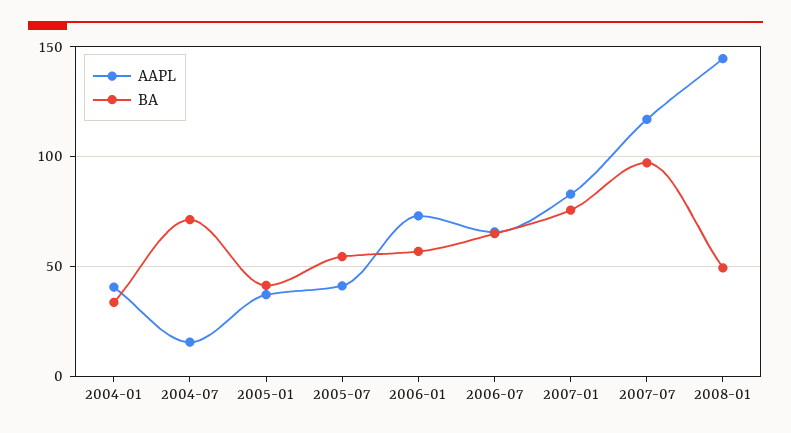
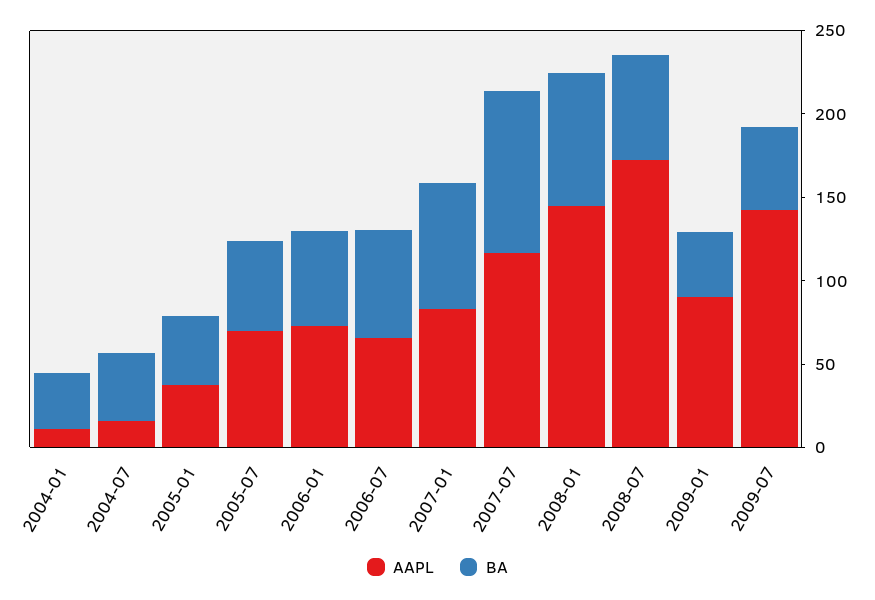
AAPL, 2004-01: 40 -> 10
BA, 2004-07: 70 -> 40
AAPL, 2005-07: 40 -> 70
BA, 2008-01: 50 -> 80
AAPL, 2008-07: none -> 170
BA, 2008-07: none -> 60
AAPL, 2009-01: none -> 90
BA, 2009-01: none -> 40
AAPL, 2009-07: none -> 140
BA, 2009-07: none -> 50

